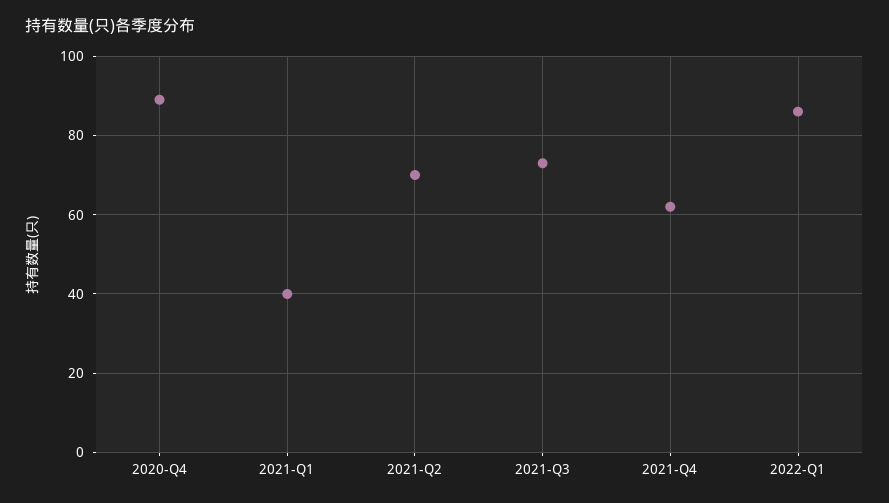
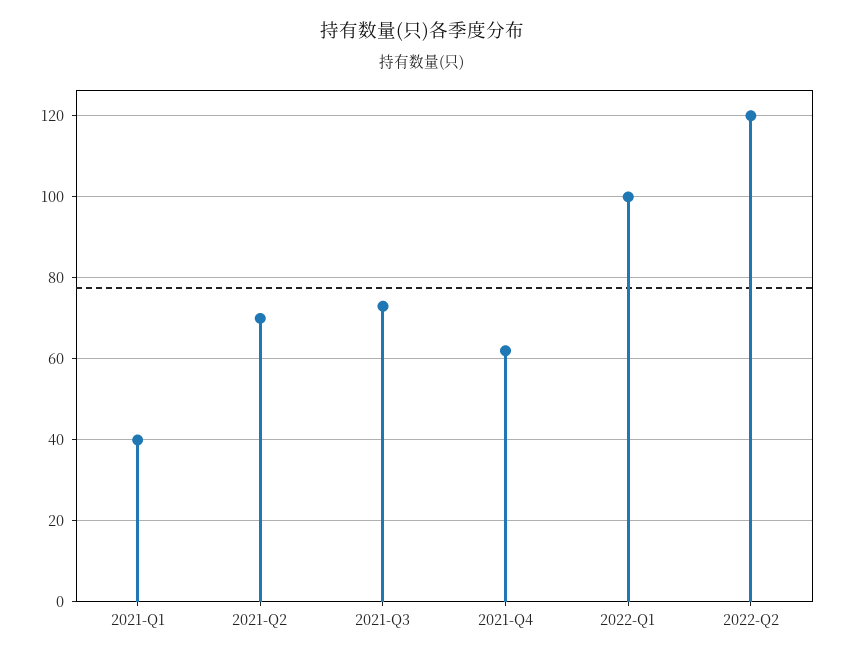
2020-Q4: 90 -> none
2022-Q1: 85 -> 100
2022-Q2: none -> 120

